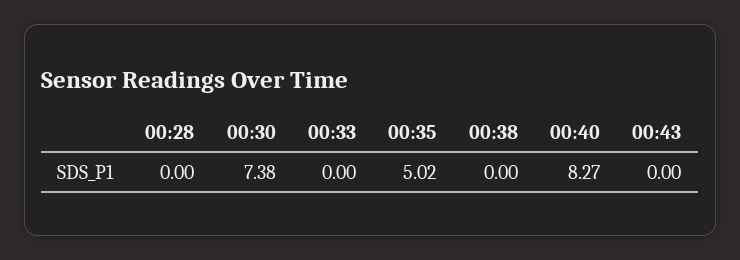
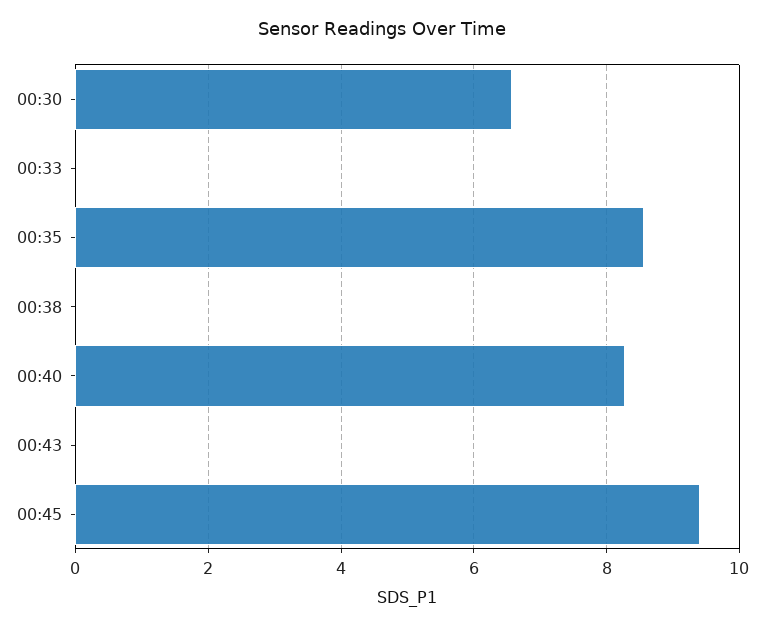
00:28: 0 -> none
00:30: 7.38 -> 6.6
00:35: 5.02 -> 8.6
00:45: none -> 9.4

